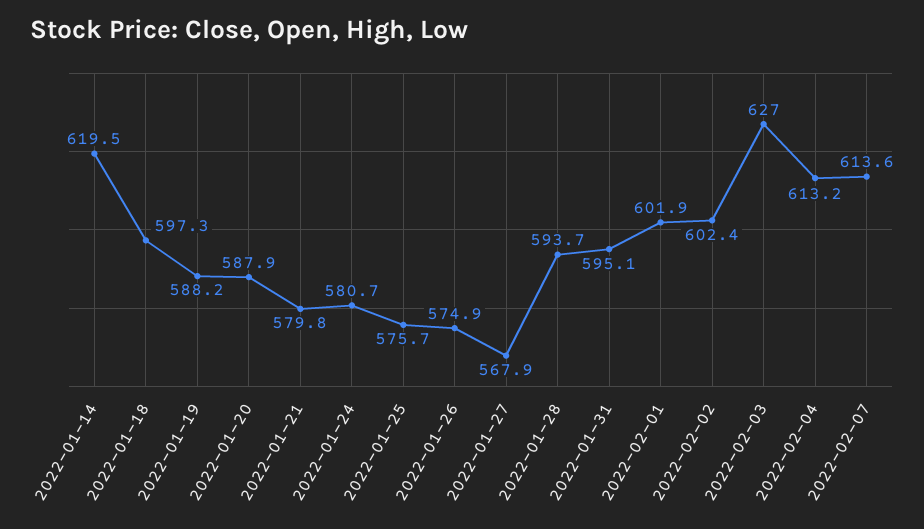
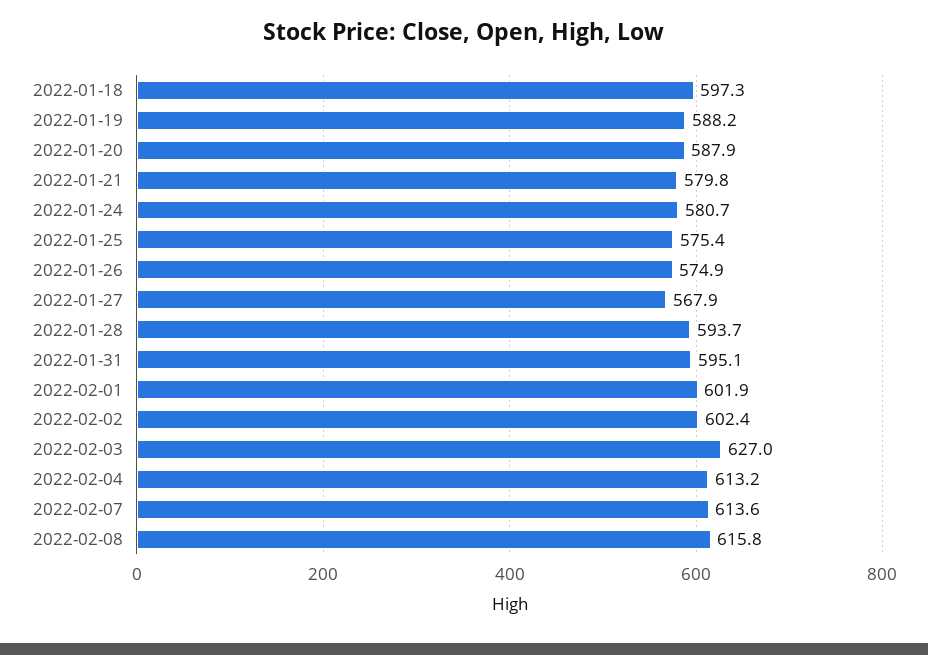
2022-01-14: 619.5 -> none
2022-01-25: 575.7 -> 575.4
2022-02-08: none -> 615.8

